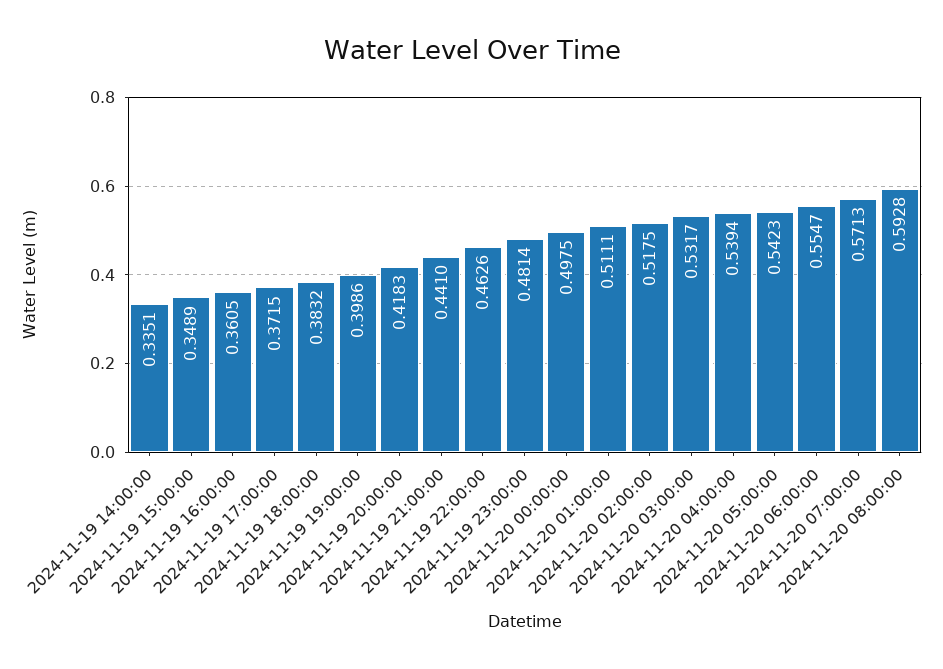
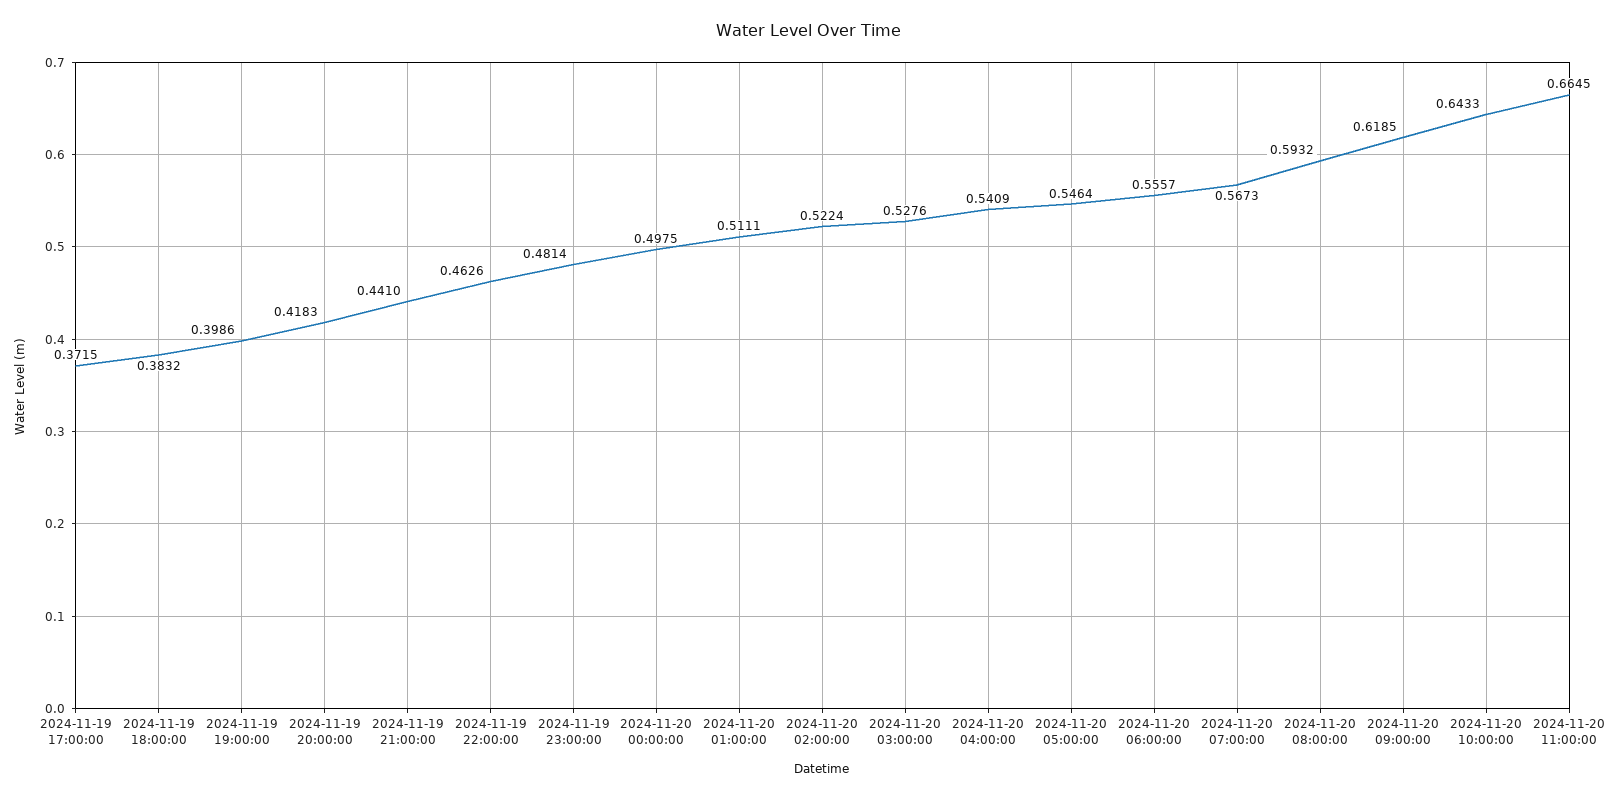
2024-11-19 14:00:00: 0.3351 -> none
2024-11-19 15:00:00: 0.3489 -> none
2024-11-19 16:00:00: 0.3605 -> none
2024-11-20 02:00:00: 0.5175 -> 0.5224
2024-11-20 03:00:00: 0.5317 -> 0.5276
2024-11-20 04:00:00: 0.5394 -> 0.5409
2024-11-20 05:00:00: 0.5423 -> 0.5464
2024-11-20 06:00:00: 0.5547 -> 0.5557
2024-11-20 07:00:00: 0.5713 -> 0.5673
2024-11-20 08:00:00: 0.5928 -> 0.5932
2024-11-20 09:00:00: none -> 0.6185
2024-11-20 10:00:00: none -> 0.6433
2024-11-20 11:00:00: none -> 0.6645

